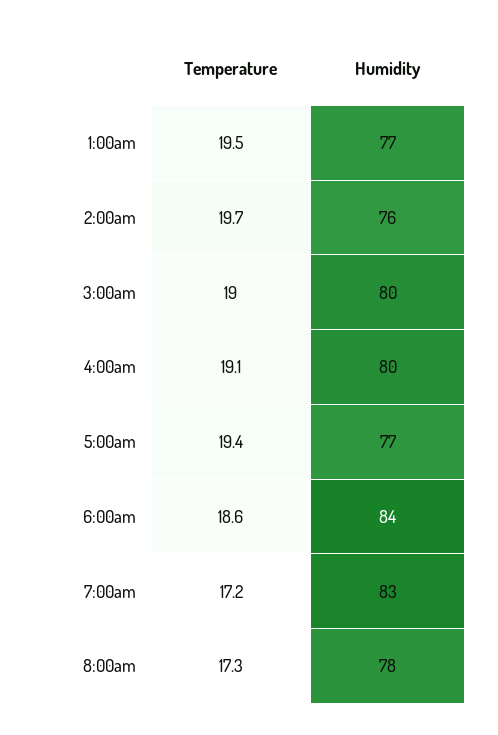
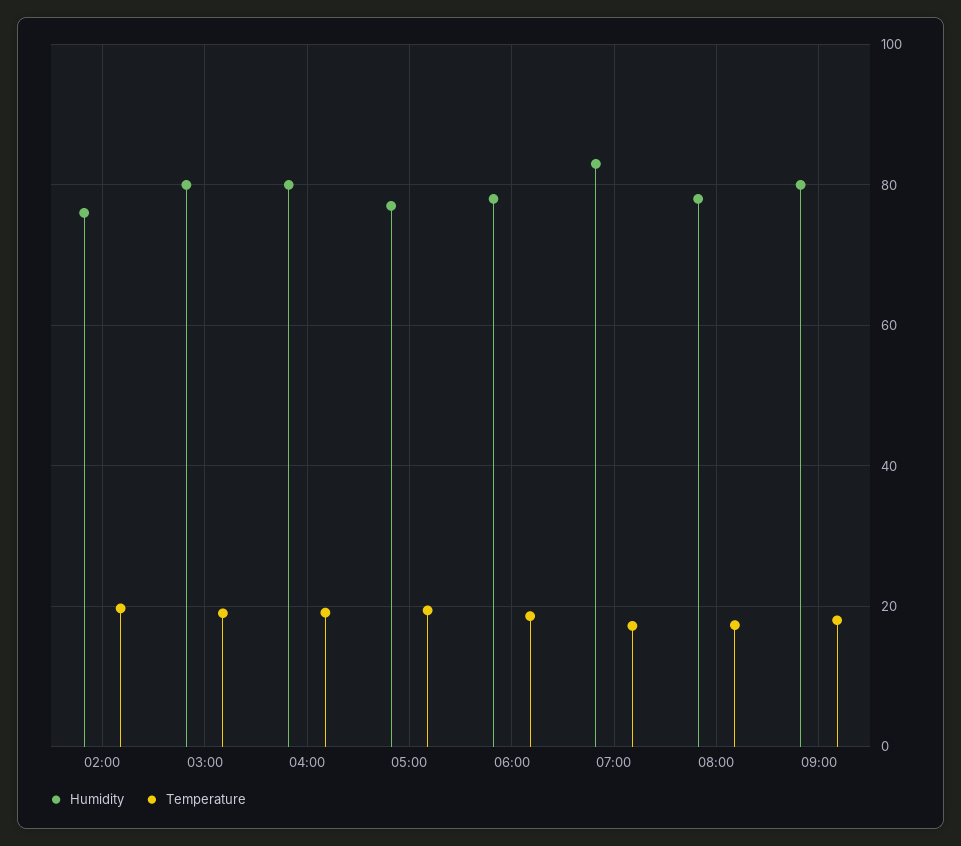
Temperature, 1:00am: 19.5 -> none
Humidity, 1:00am: 77 -> none
Humidity, 6:00am: 84 -> 78
Humidity, 09:00: none -> 80
Temperature, 09:00: none -> 18

